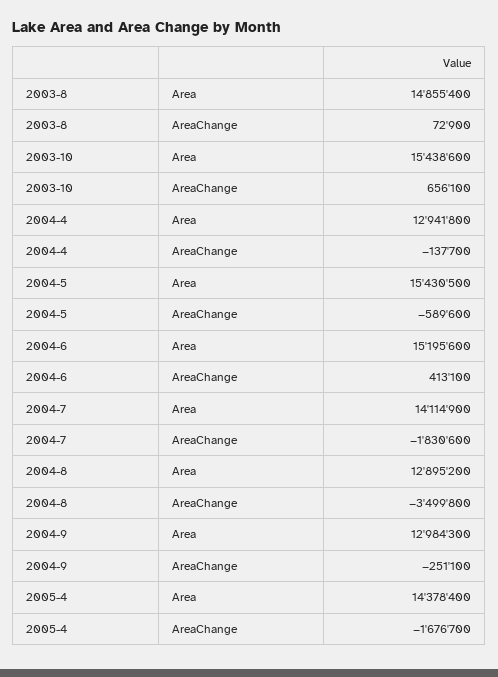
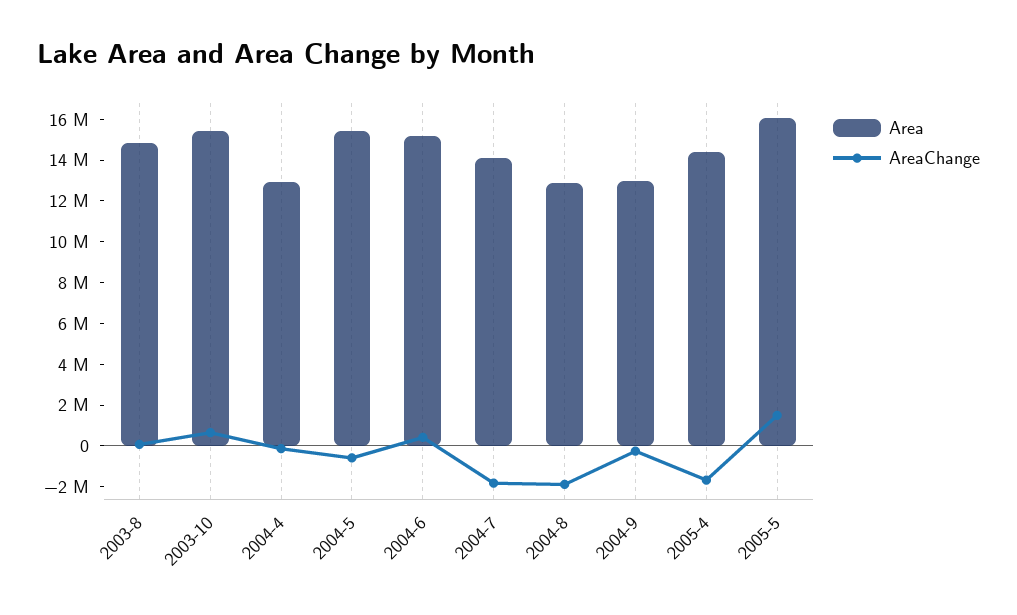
AreaChange, 2004-8: -3499800 -> -2000000
Area, 2005-5: none -> 16000000
AreaChange, 2005-5: none -> 1500000

